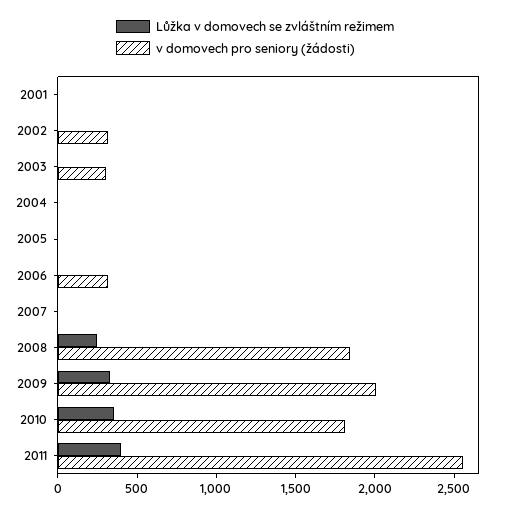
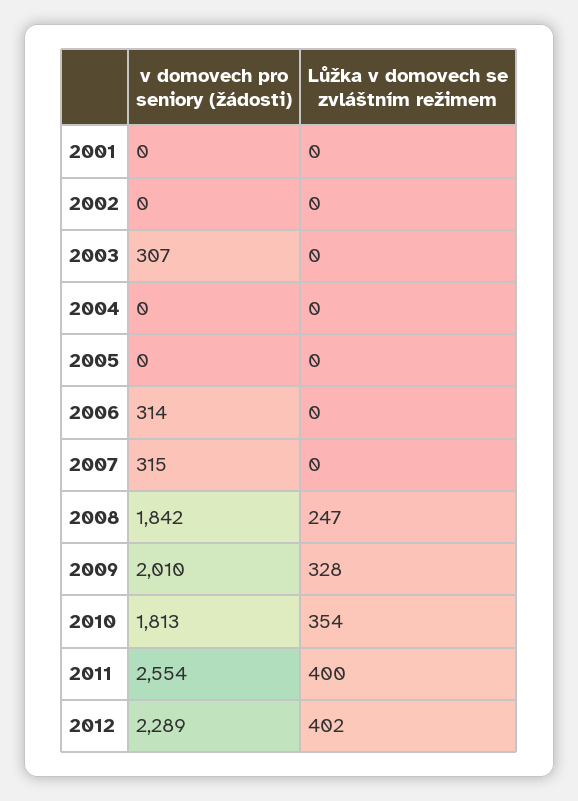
v domovech pro seniory (žádosti), 2002: 300 -> 0
v domovech pro seniory (žádosti), 2007: 0 -> 315
v domovech pro seniory (žádosti), 2012: none -> 2289
Lůžka v domovech se zvláštním režimem, 2012: none -> 402

